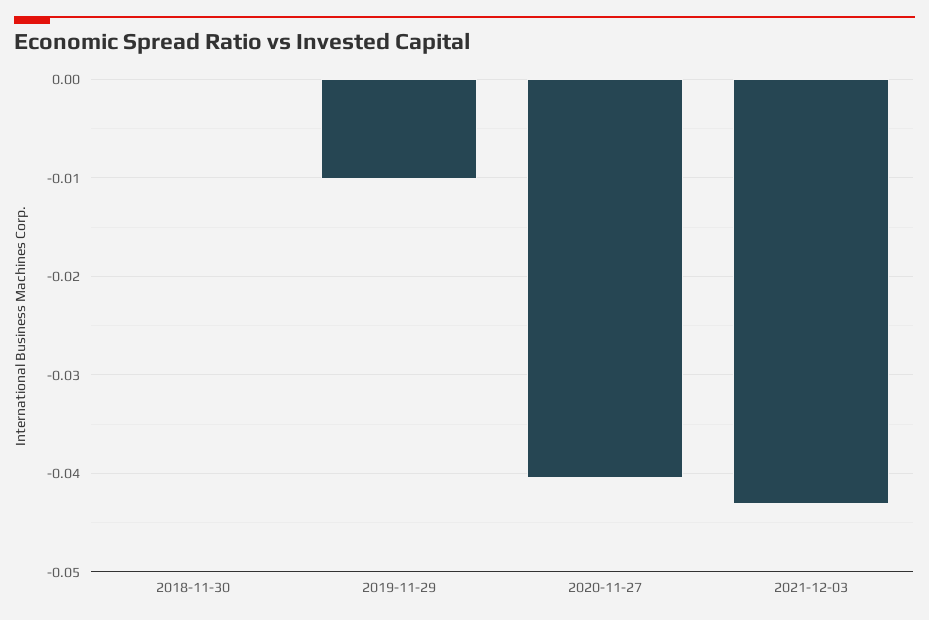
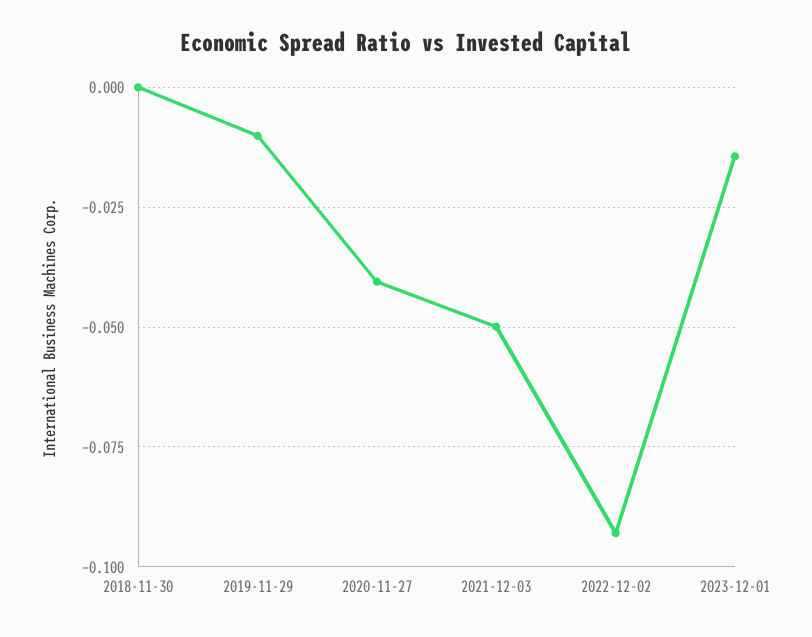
2021-12-03: -0.043 -> -0.05
2022-12-02: none -> -0.0925
2023-12-01: none -> -0.015

